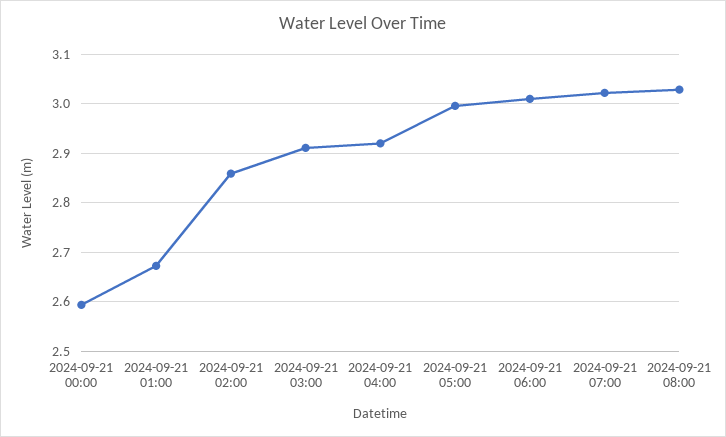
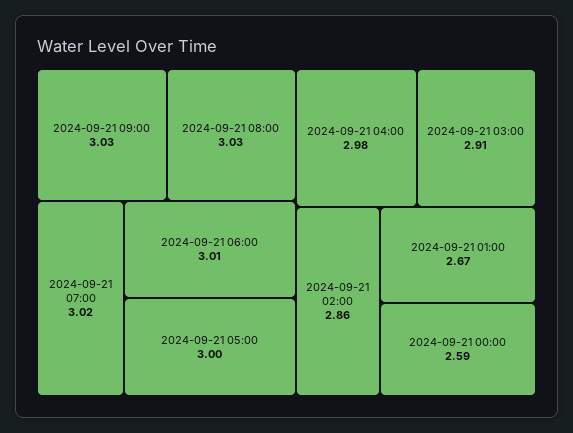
2024-09-21 04:00: 2.92 -> 2.98
2024-09-21 09:00: none -> 3.03

